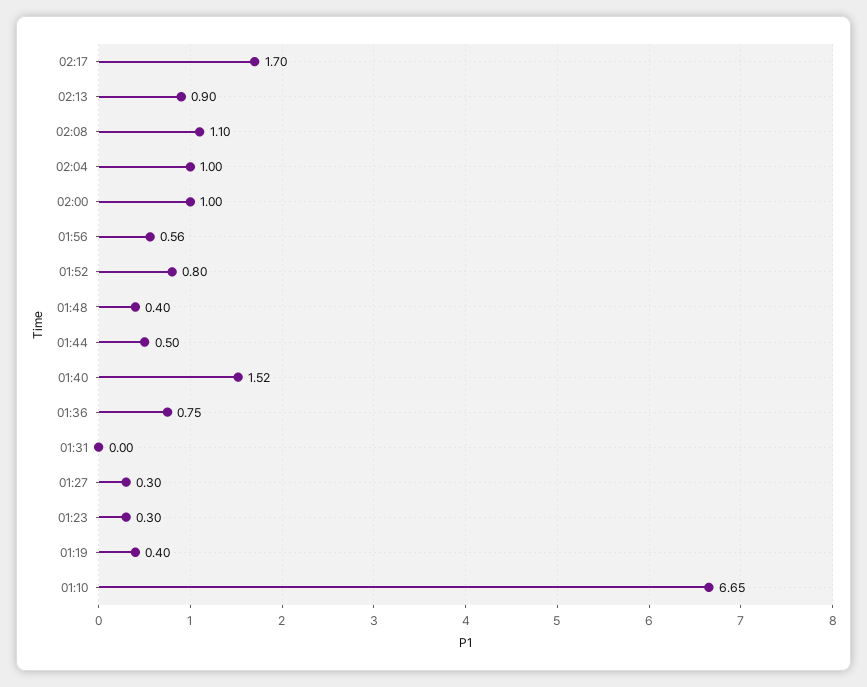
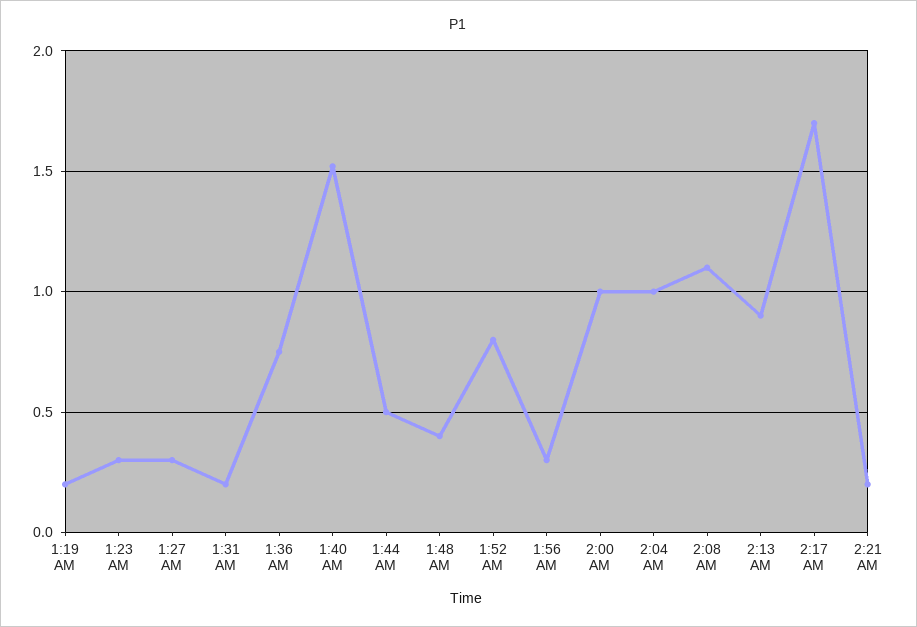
01:56: 0.56 -> 0.3
01:31: 0 -> 0.2
01:19: 0.4 -> 0.2
01:10: 6.65 -> none
2:21 AM: none -> 0.2

